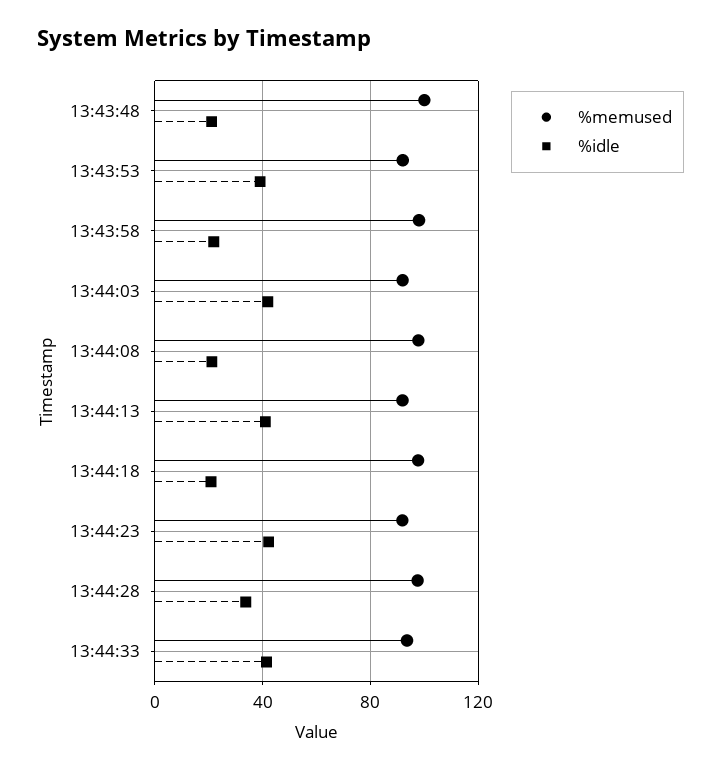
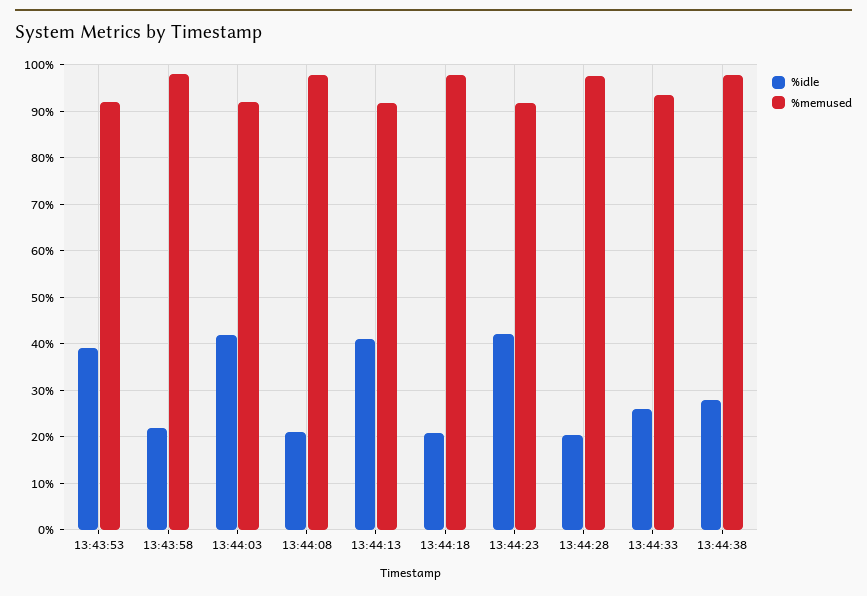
%memused, 13:43:48: 100 -> none
%idle, 13:43:48: 20 -> none
%idle, 13:44:28: 35 -> 20
%idle, 13:44:33: 40 -> 26
%idle, 13:44:38: none -> 28
%memused, 13:44:38: none -> 98

